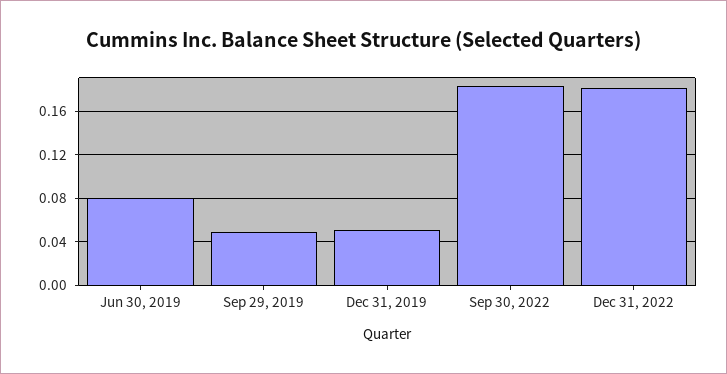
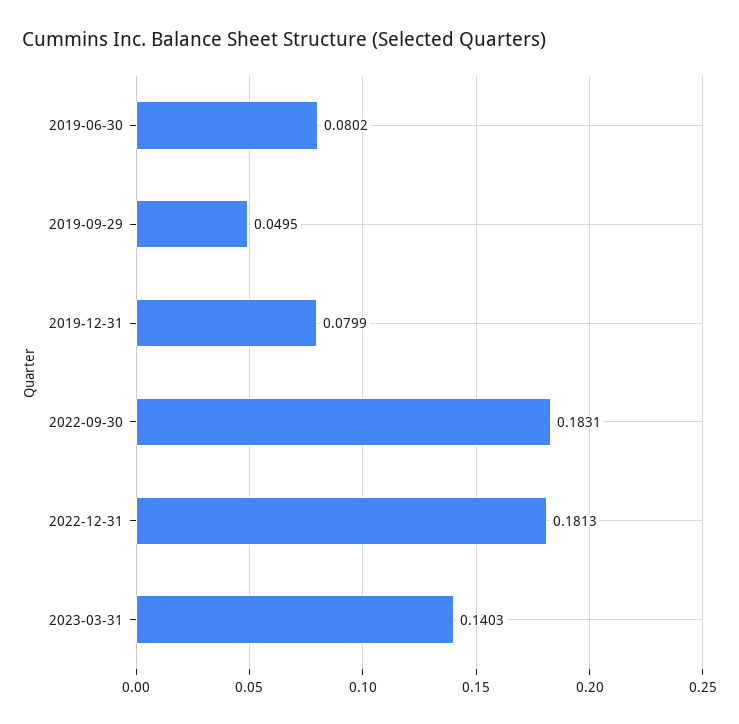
Dec 31, 2019: 0.05 -> 0.0799
2023-03-31: none -> 0.1403

